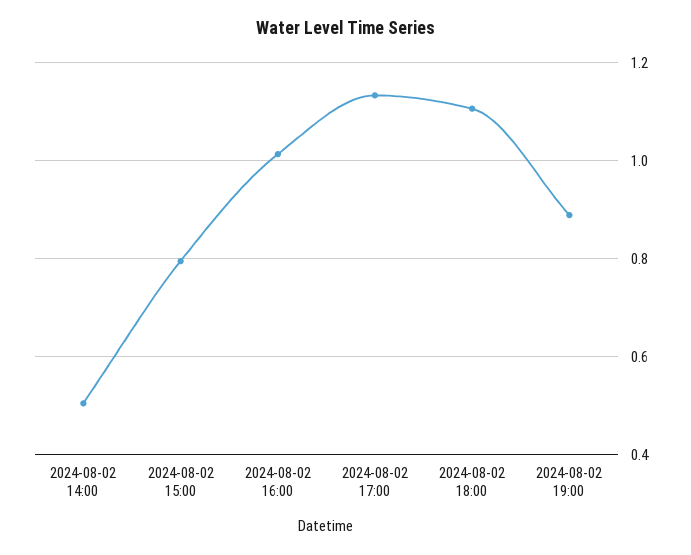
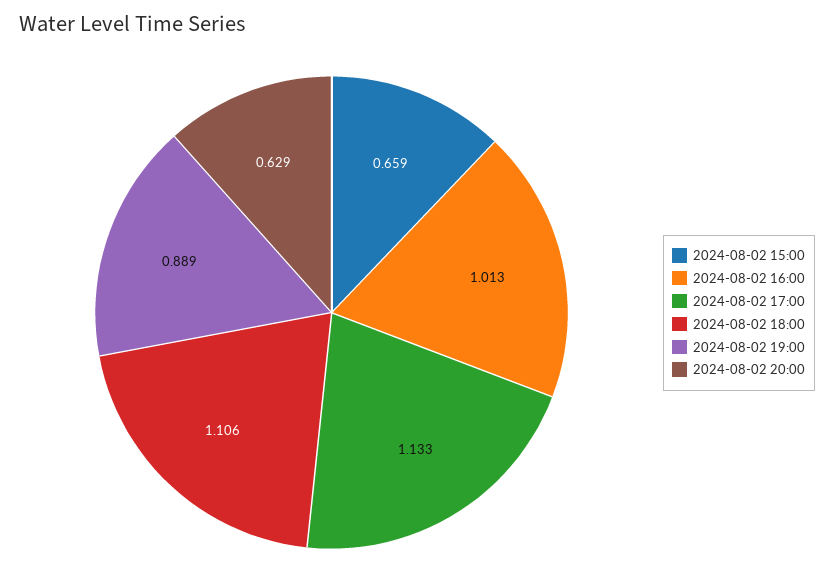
2024-08-02 14:00: 0.5 -> none
2024-08-02 15:00: 0.8 -> 0.659
2024-08-02 20:00: none -> 0.629

